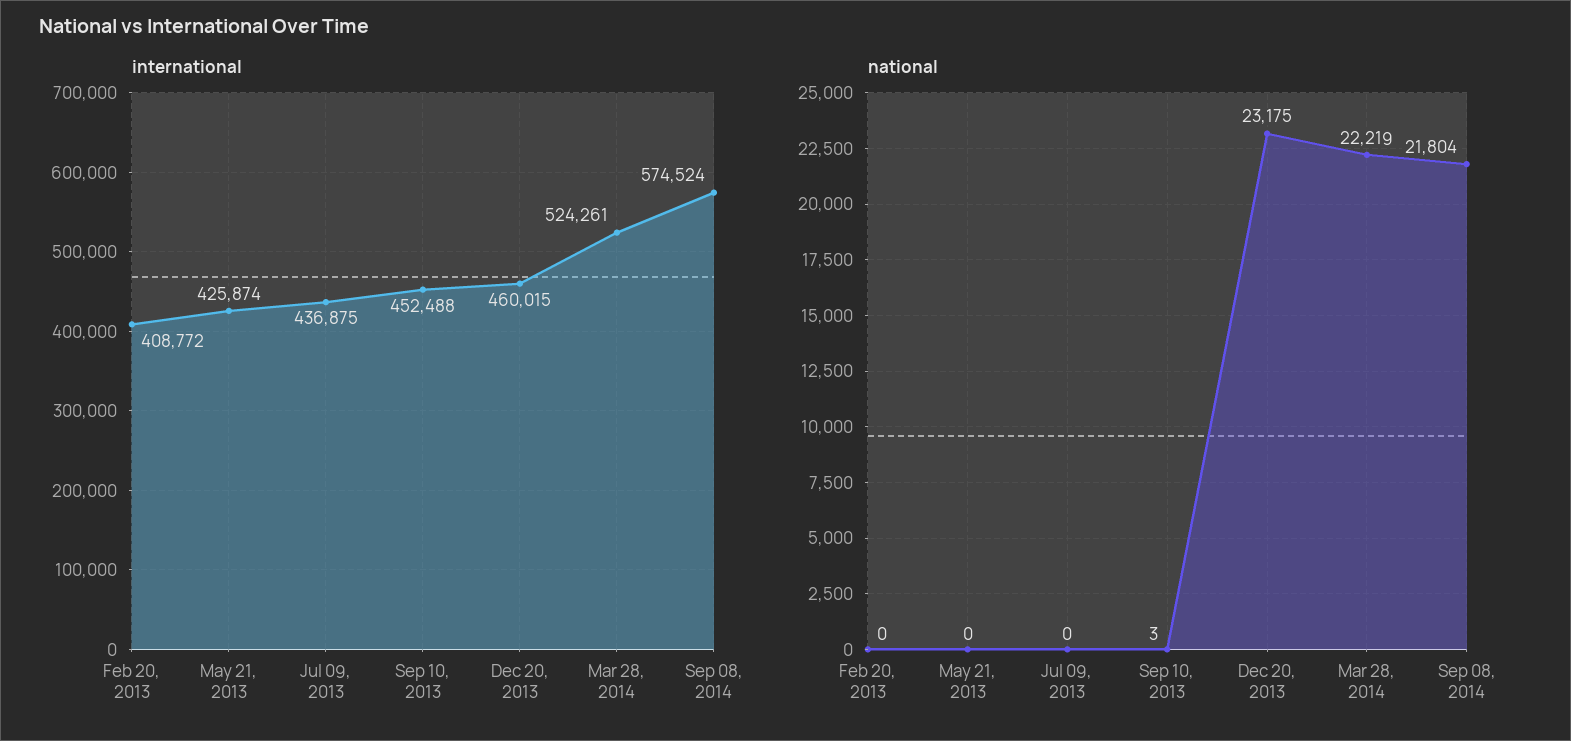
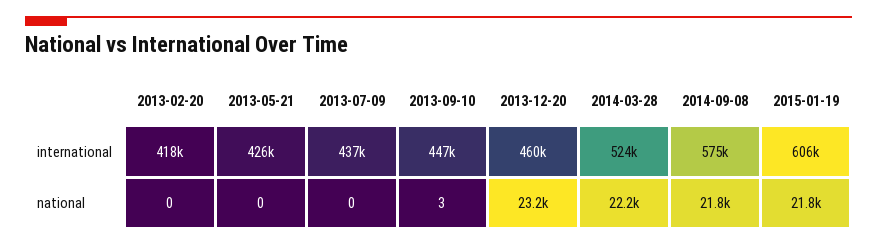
international, Feb 20, 2013: 408772 -> 418000
international, Sep 10, 2013: 452488 -> 447000
international, 2015-01-19: none -> 606000
national, 2015-01-19: none -> 21800

